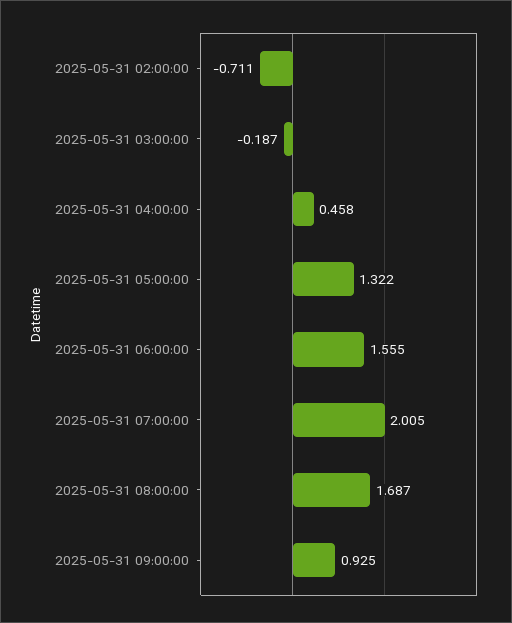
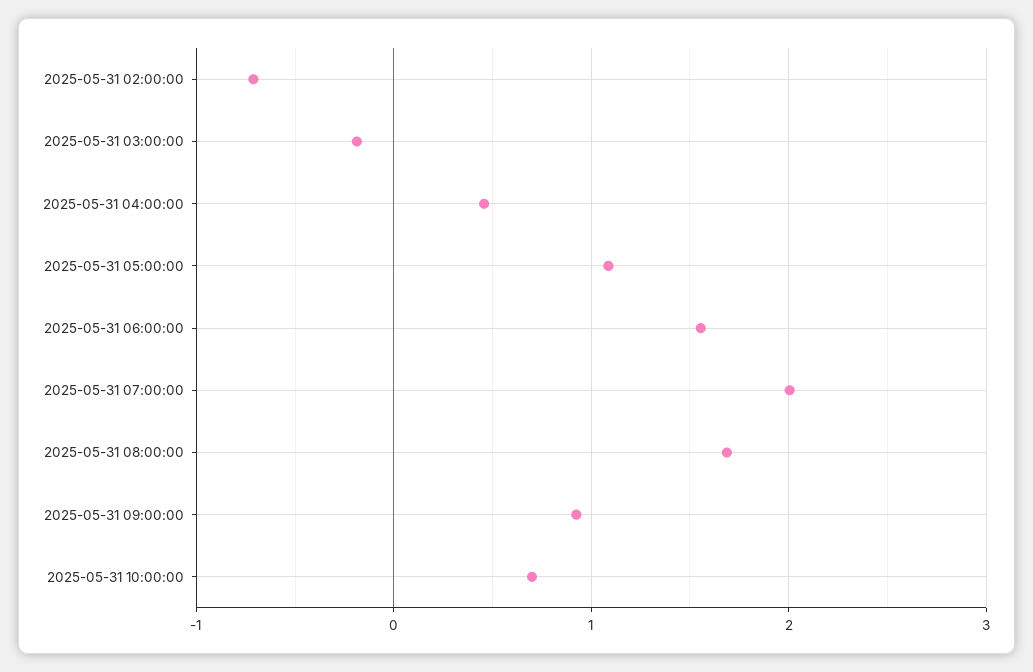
2025-05-31 05:00:00: 1.322 -> 1.1
2025-05-31 10:00:00: none -> 0.7

